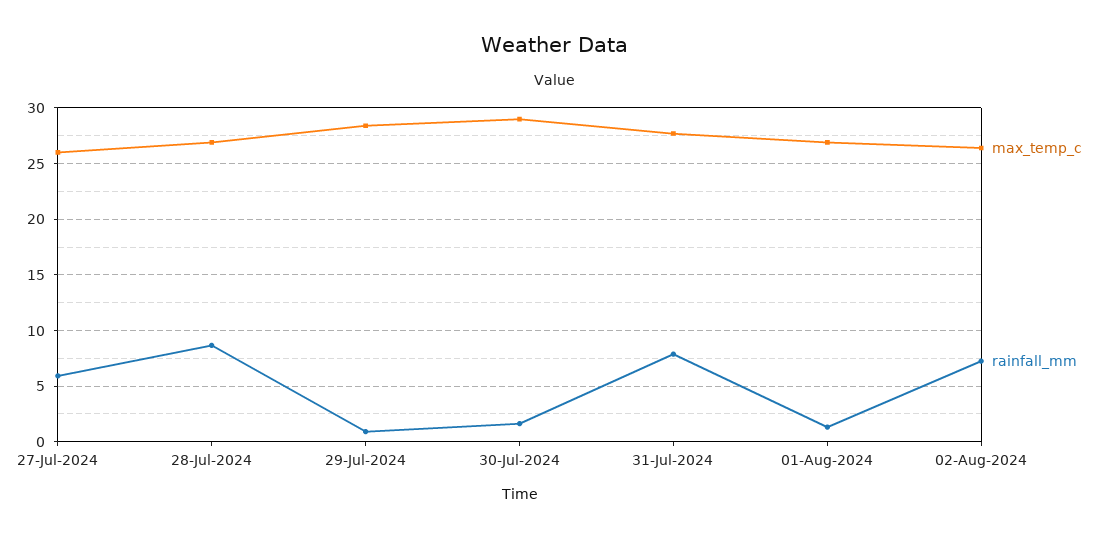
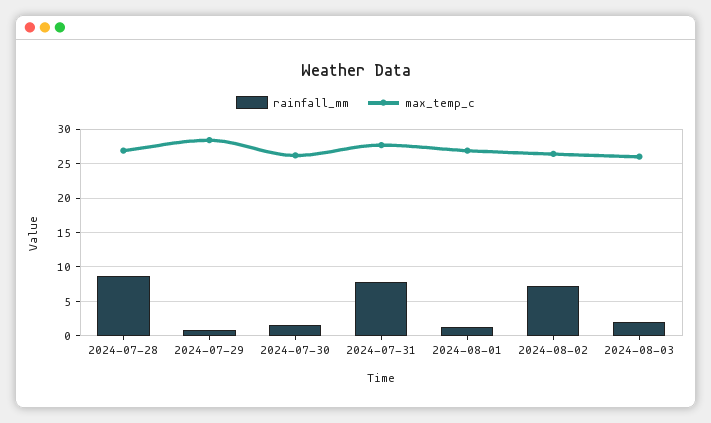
max_temp_c, 27-Jul-2024: 26 -> none
rainfall_mm, 27-Jul-2024: 6 -> none
max_temp_c, 30-Jul-2024: 29 -> 26
rainfall_mm, 2024-08-03: none -> 2
max_temp_c, 2024-08-03: none -> 26

